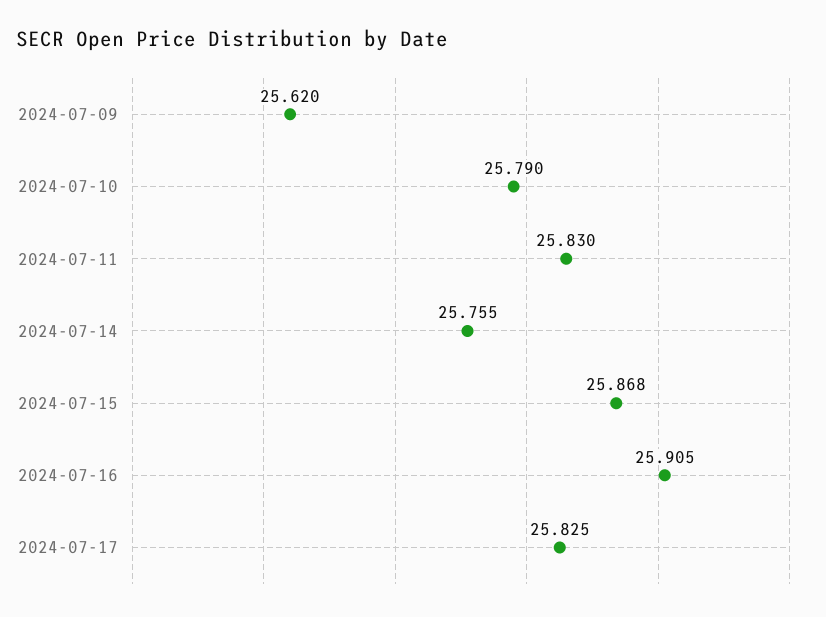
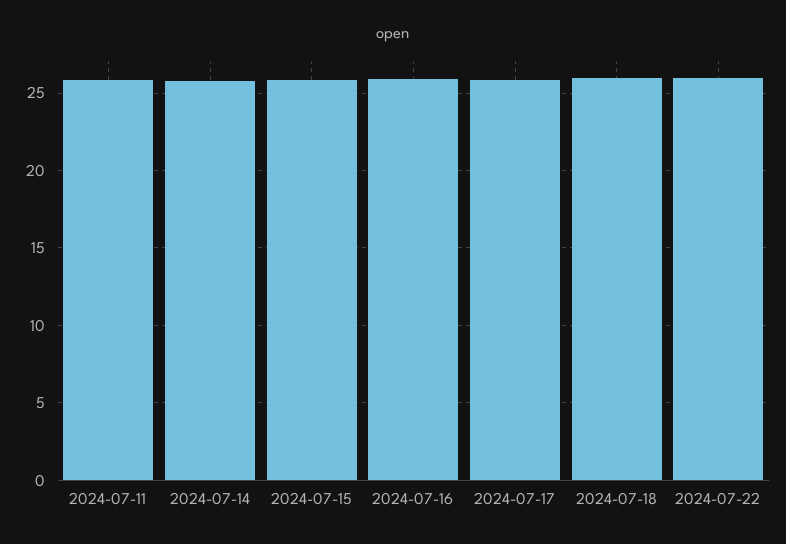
2024-07-09: 25.62 -> none
2024-07-10: 25.79 -> none
2024-07-18: none -> 26
2024-07-22: none -> 26

